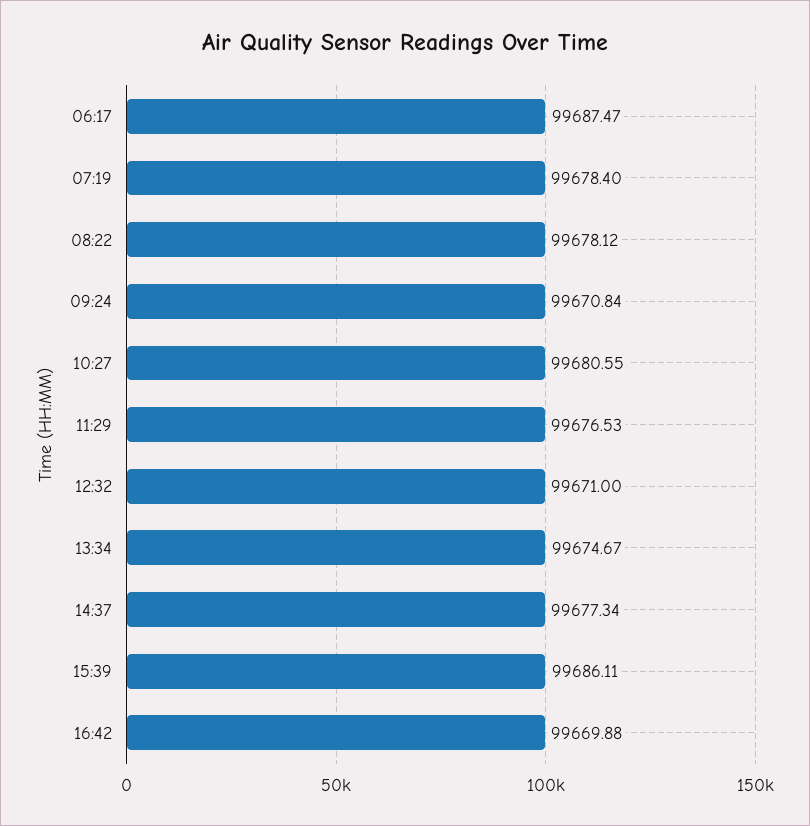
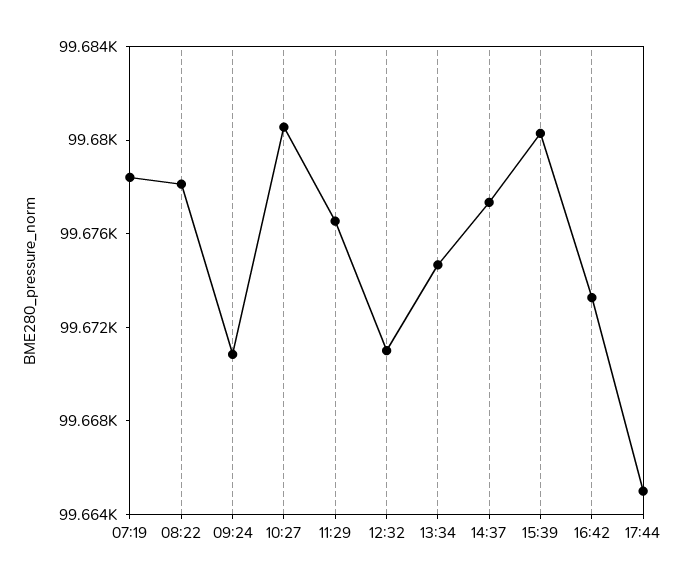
06:17: 99687.47 -> none
15:39: 99686.11 -> 99680
16:42: 99669.88 -> 99673
17:44: none -> 99665

